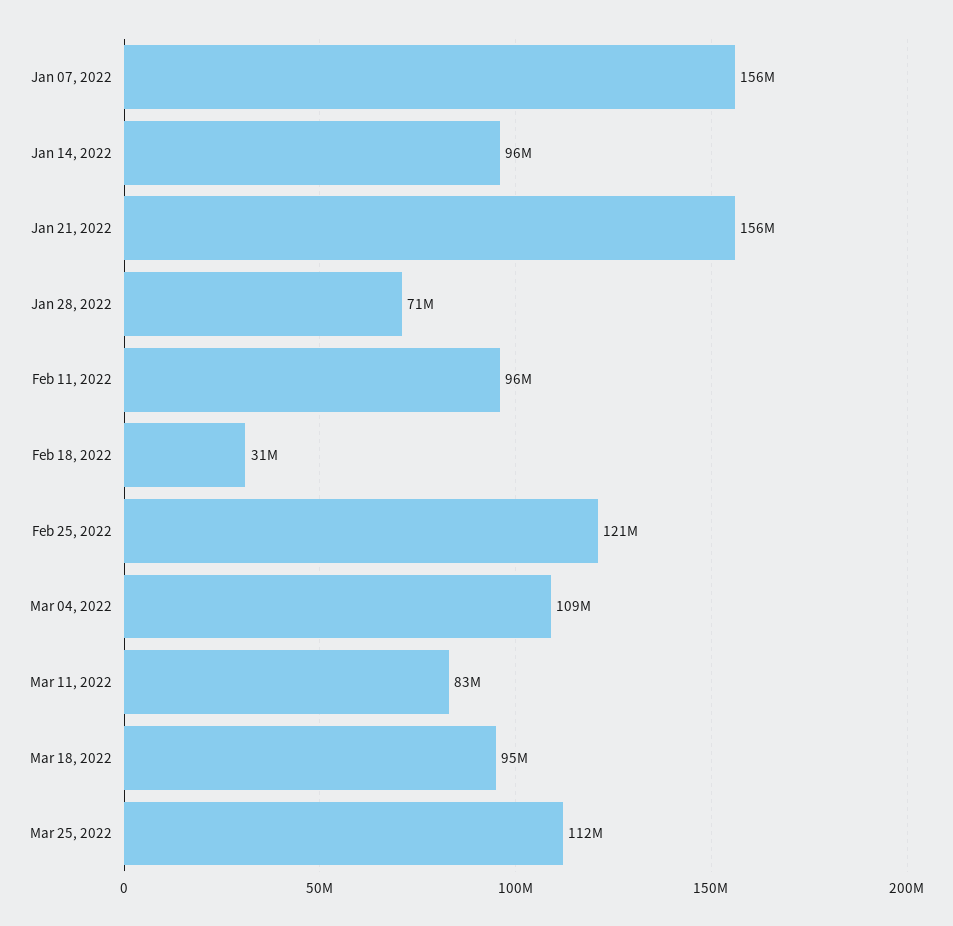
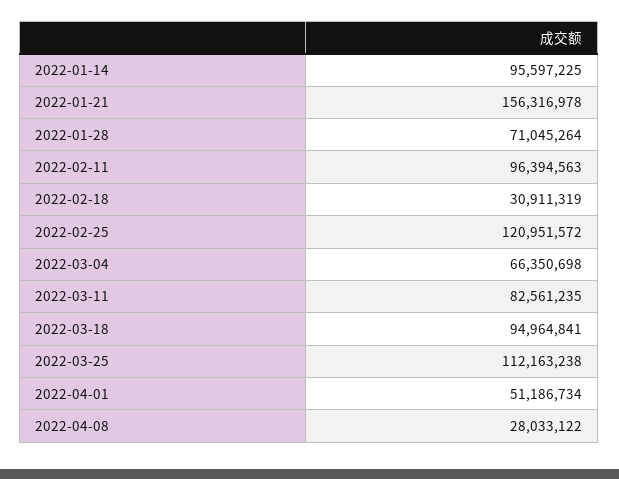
Jan 07, 2022: 156000000 -> none
Mar 04, 2022: 109000000 -> 66350698
2022-04-01: none -> 51186734
2022-04-08: none -> 28033122

